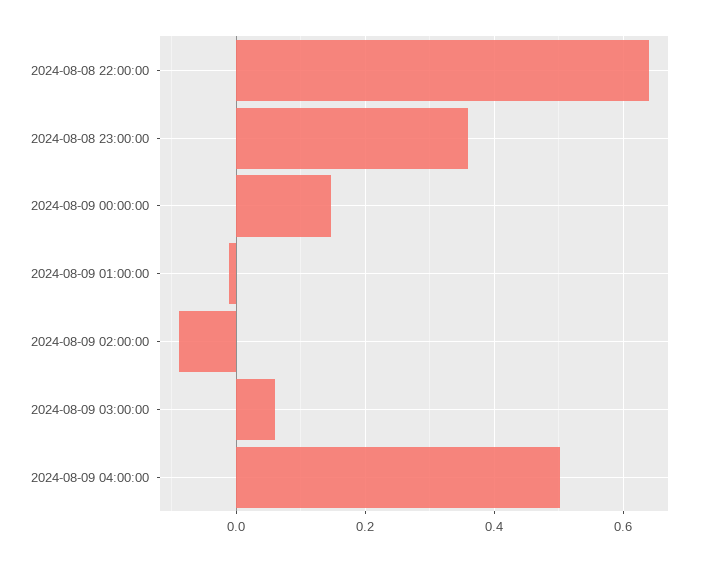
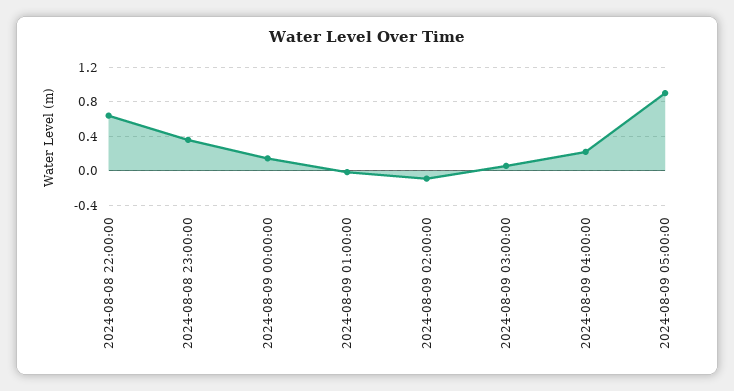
2024-08-09 04:00:00: 0.5 -> 0.2
2024-08-09 05:00:00: none -> 0.9

